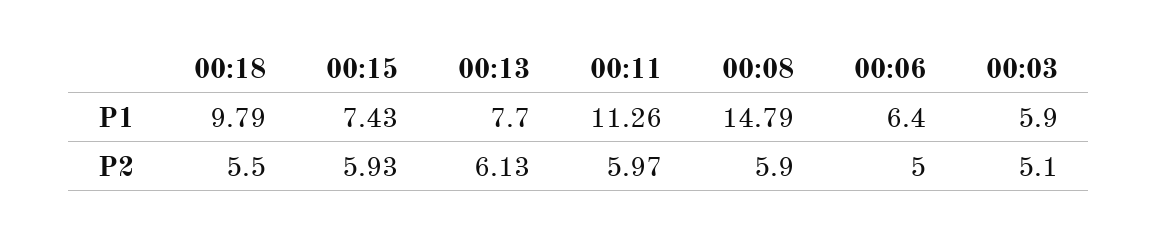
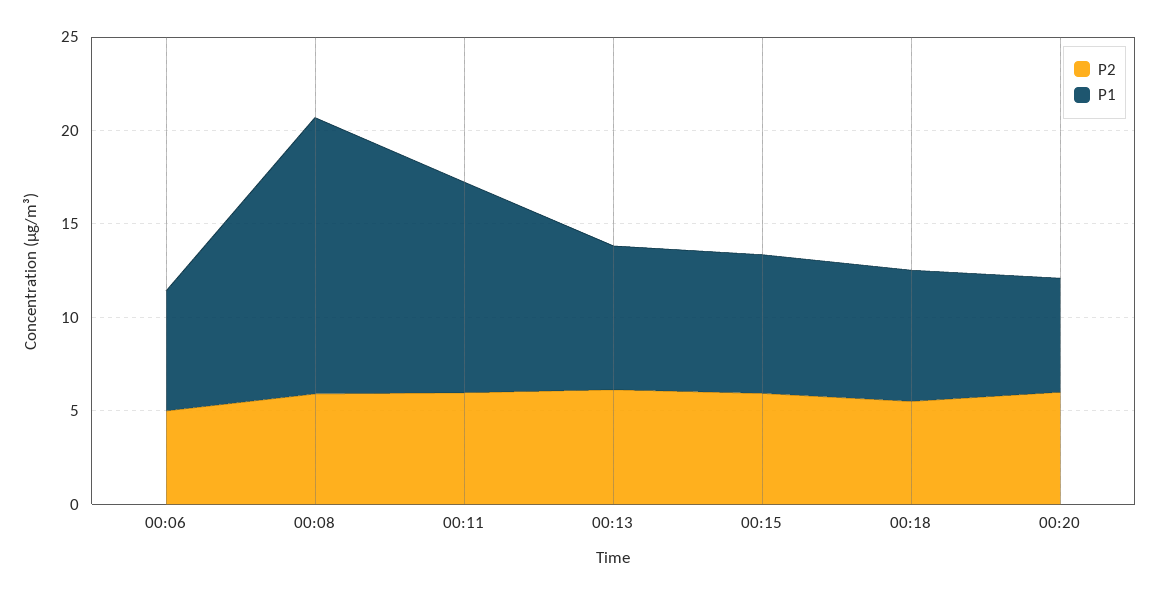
P1, 00:18: 9.79 -> 7
P1, 00:03: 5.9 -> none
P2, 00:03: 5.1 -> none
P2, 00:20: none -> 6
P1, 00:20: none -> 6

